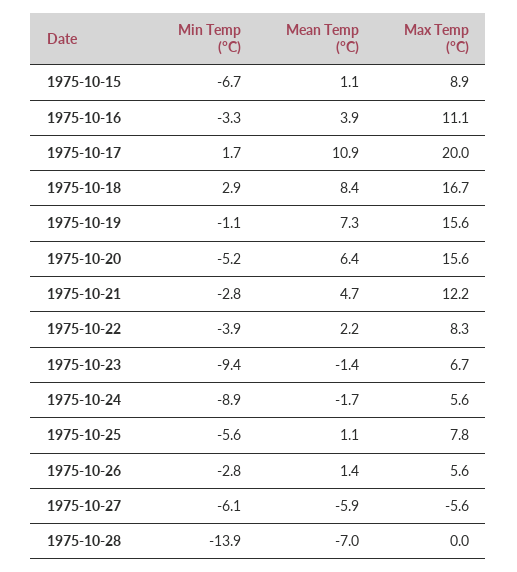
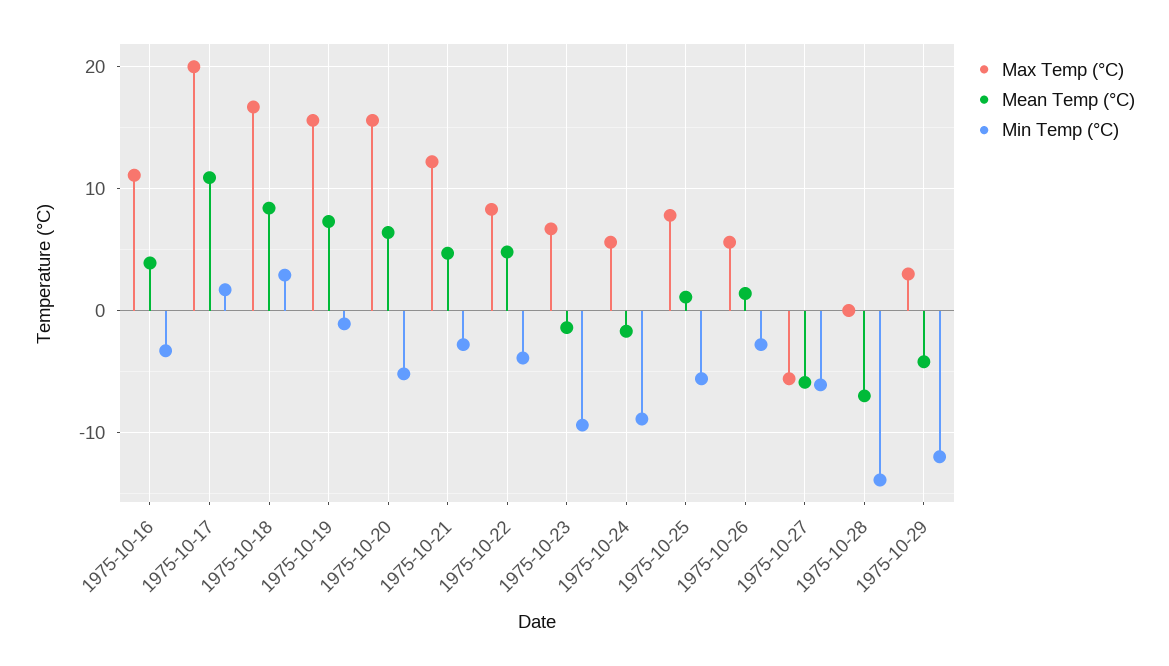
Min Temp (°C), 1975-10-15: -6.7 -> none
Mean Temp (°C), 1975-10-15: 1.1 -> none
Max Temp (°C), 1975-10-15: 8.9 -> none
Mean Temp (°C), 1975-10-22: 2.2 -> 5
Max Temp (°C), 1975-10-29: none -> 3
Mean Temp (°C), 1975-10-29: none -> -4
Min Temp (°C), 1975-10-29: none -> -12

